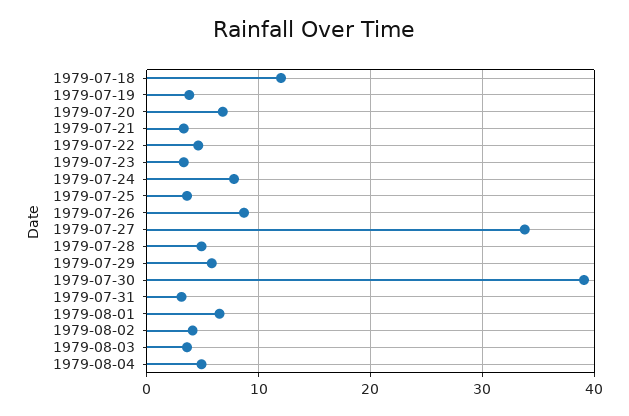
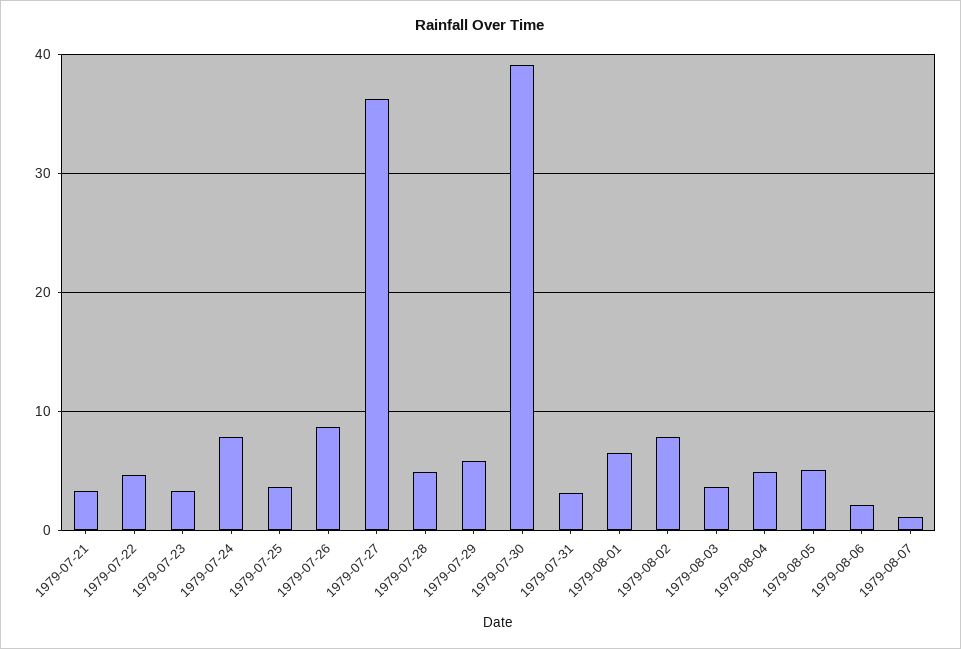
1979-07-18: 12 -> none
1979-07-19: 4 -> none
1979-07-20: 7 -> none
1979-07-27: 34 -> 36
1979-08-02: 4 -> 8
1979-08-05: none -> 5
1979-08-06: none -> 2
1979-08-07: none -> 1

